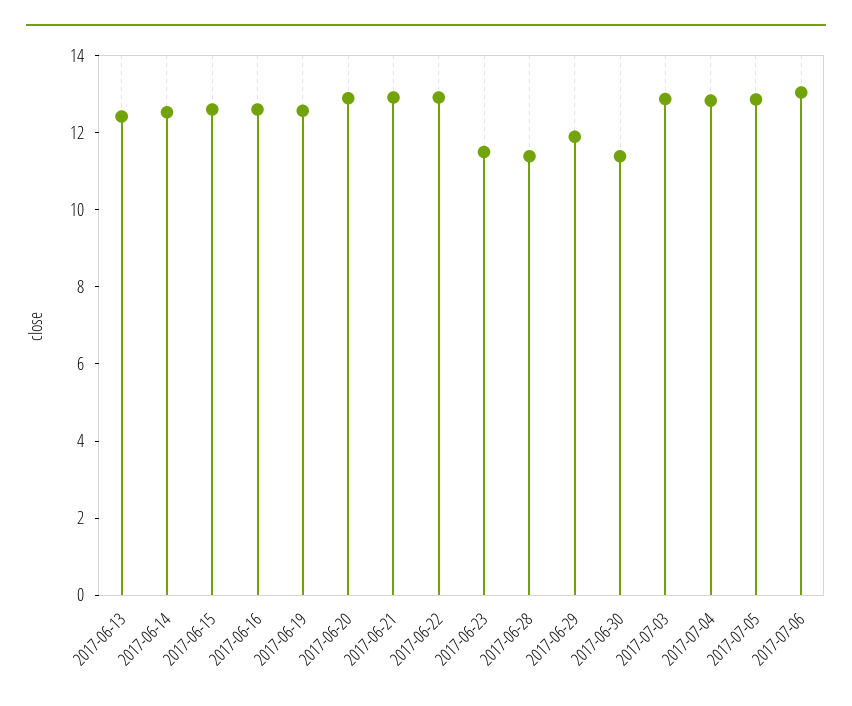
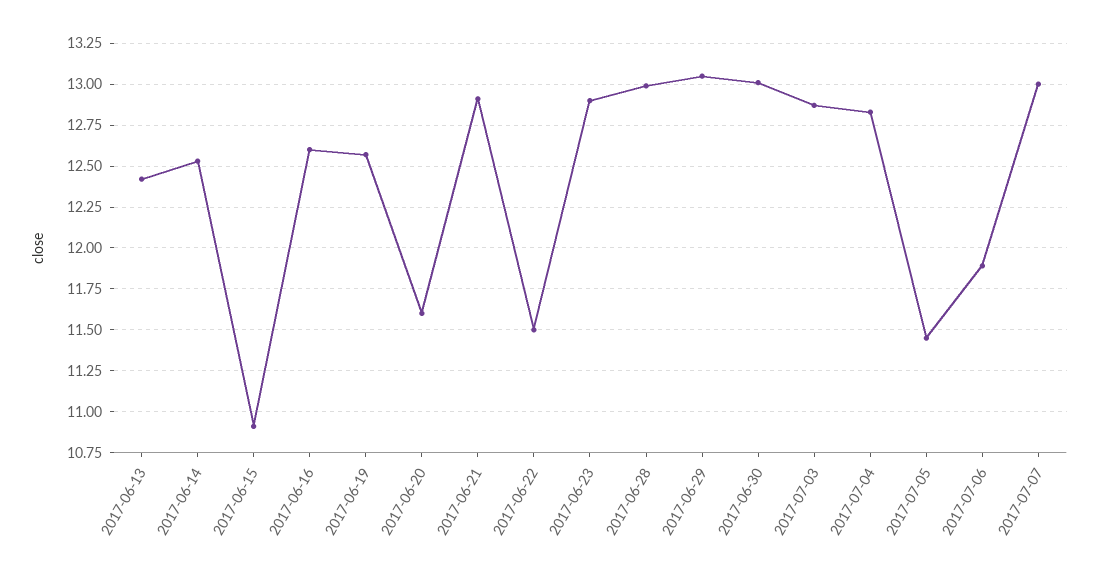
2017-06-15: 12.5 -> 10.9
2017-06-20: 13 -> 11.6
2017-06-22: 13 -> 11.5
2017-06-23: 11.5 -> 12.9
2017-06-28: 11.5 -> 13
2017-06-29: 12 -> 13.05
2017-06-30: 11.5 -> 13
2017-07-05: 13 -> 11.45
2017-07-06: 13 -> 11.9
2017-07-07: none -> 13

